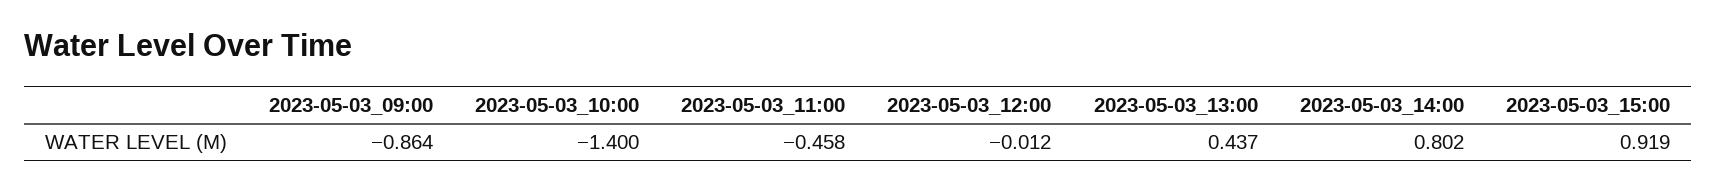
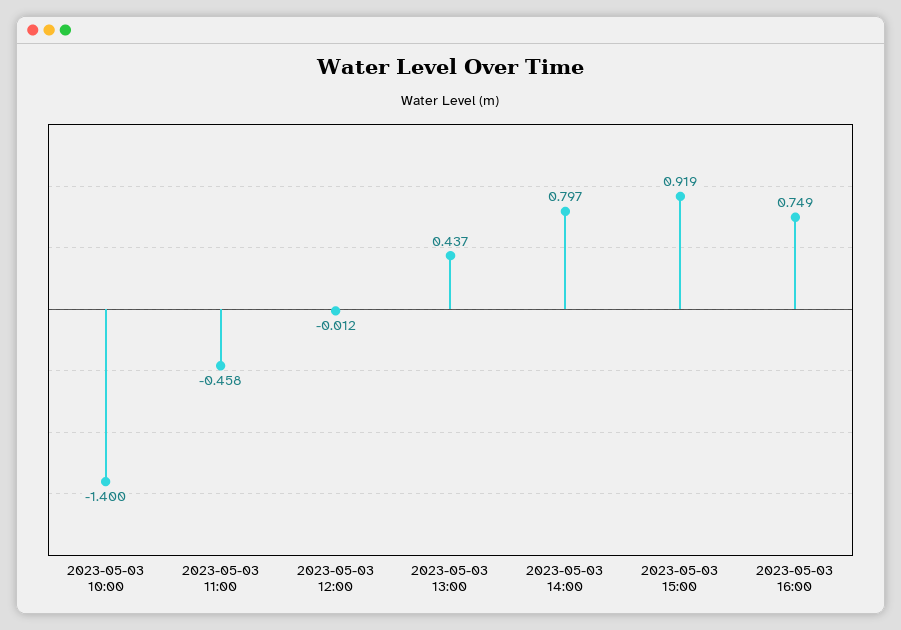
2023-05-03_09:00: -0.864 -> none
2023-05-03_14:00: 0.802 -> 0.797
2023-05-03 16:00: none -> 0.749

